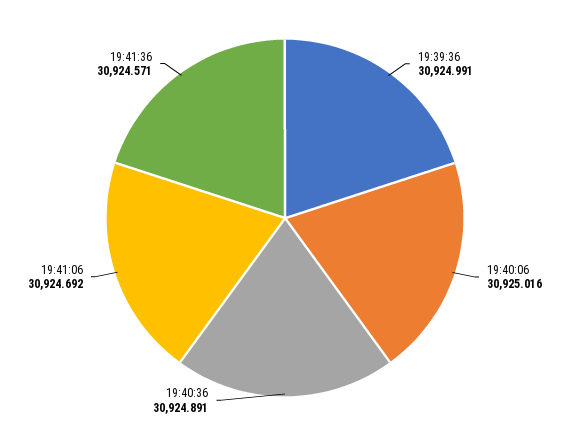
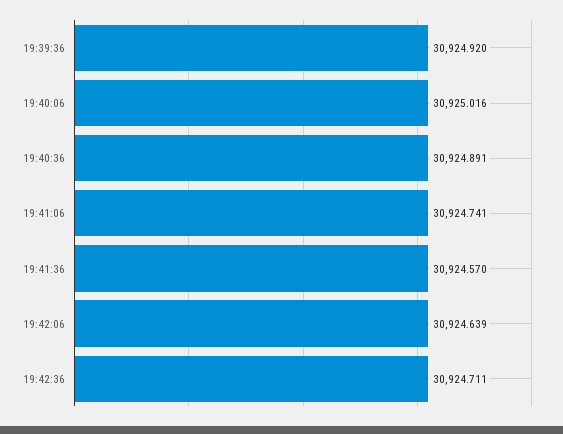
19:39:36: 30924.991 -> 30924.92
19:41:06: 30924.692 -> 30924.741
19:41:36: 30924.571 -> 30924.57
19:42:06: none -> 30924.639
19:42:36: none -> 30924.711

